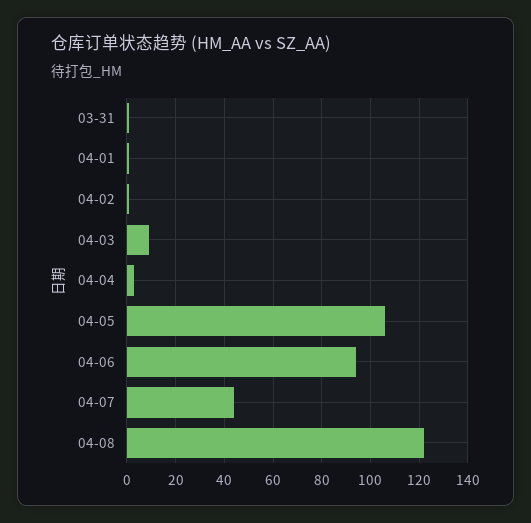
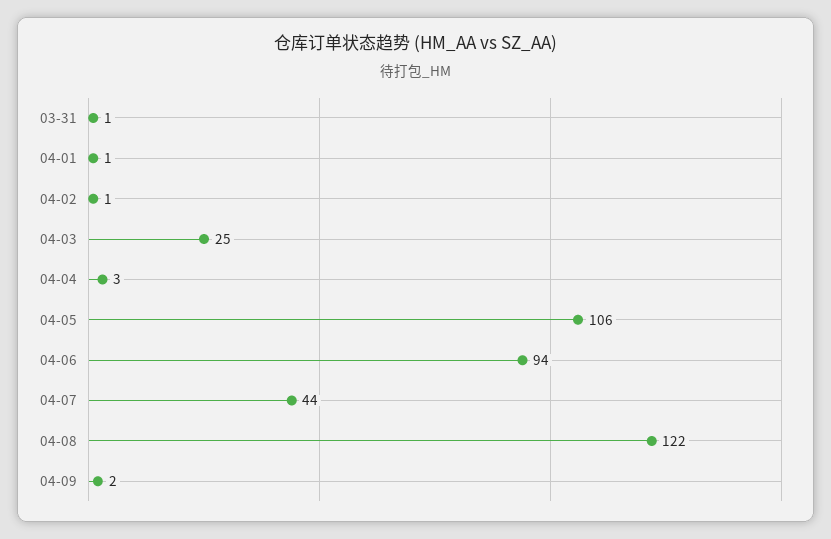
04-03: 10 -> 25
04-09: none -> 2

